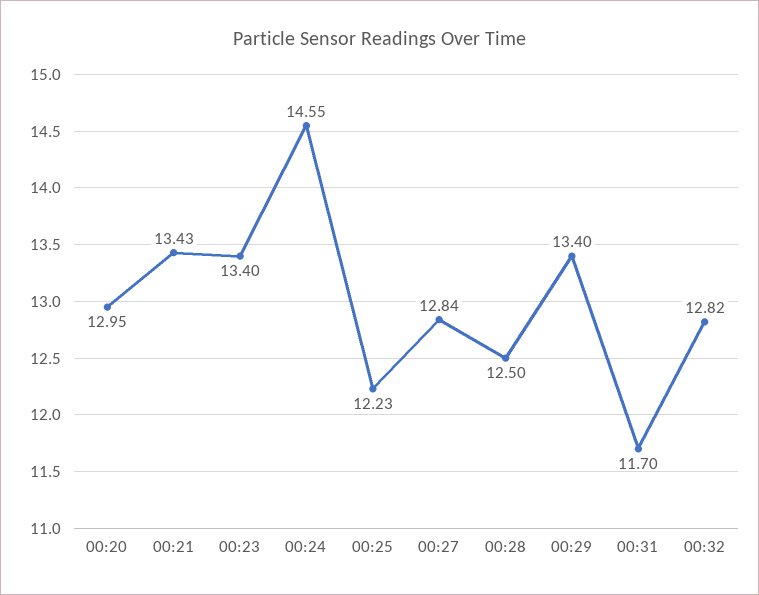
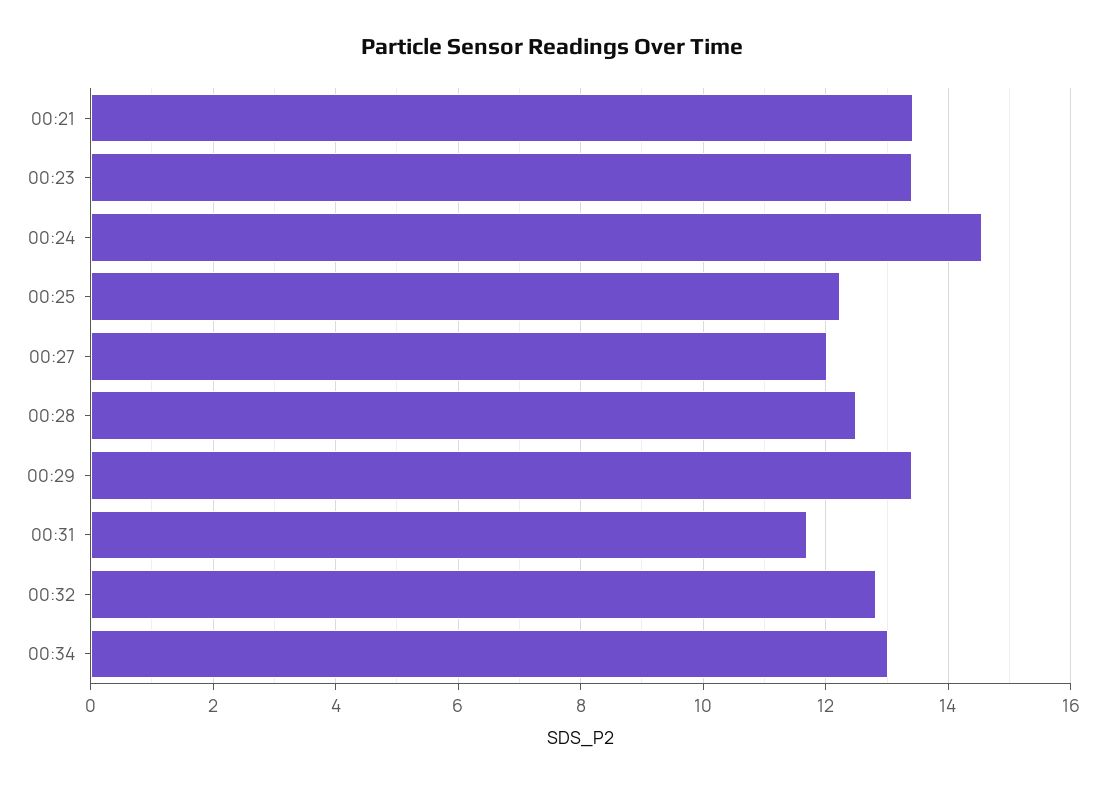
00:20: 12.95 -> none
00:27: 12.84 -> 12
00:34: none -> 13

